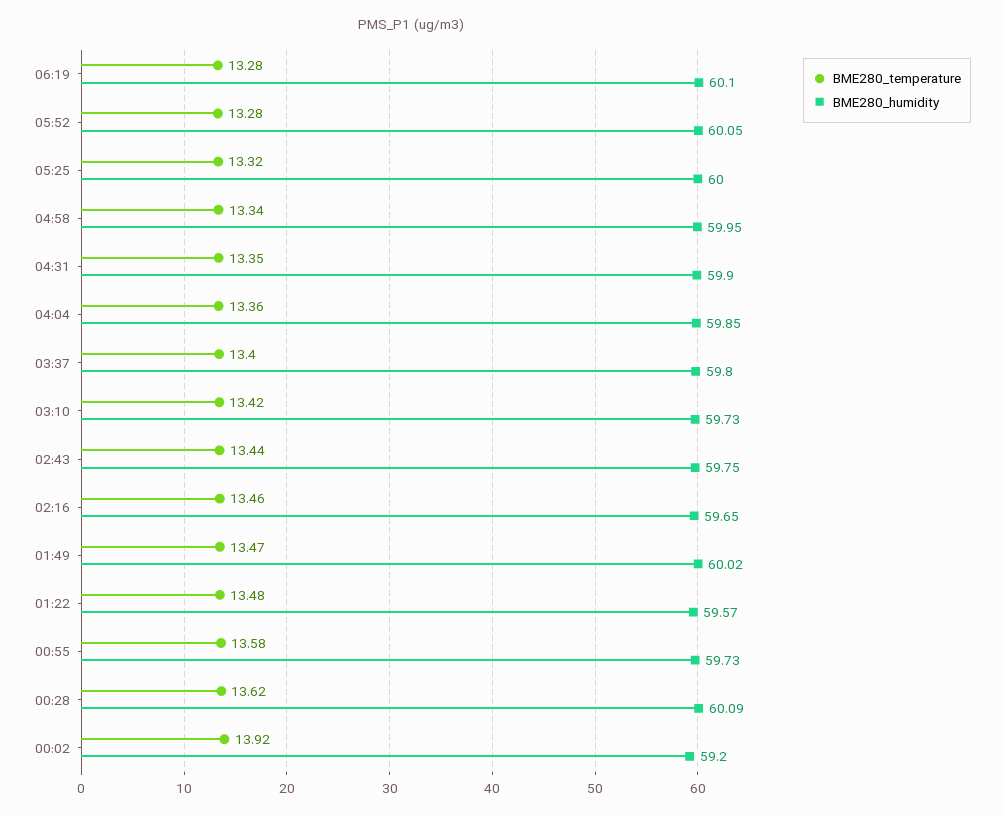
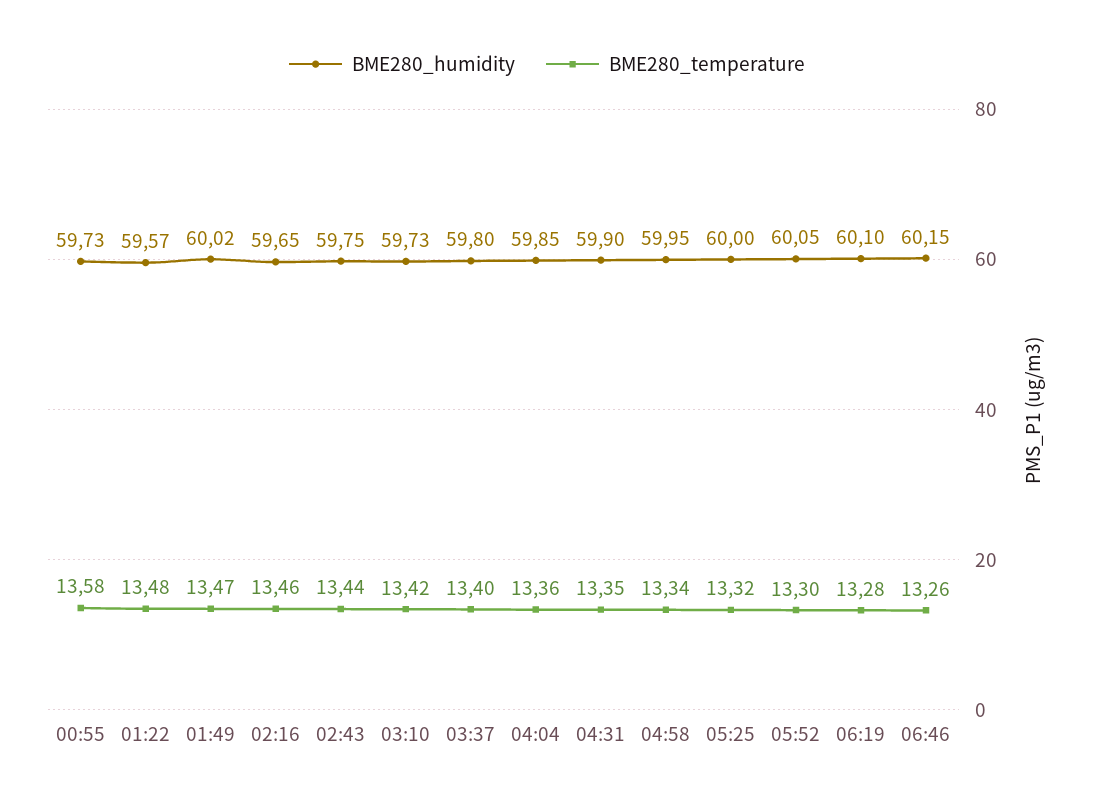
BME280_temperature, 05:52: 13.28 -> 13.3
BME280_temperature, 00:28: 13.62 -> none
BME280_humidity, 00:28: 60.09 -> none
BME280_temperature, 00:02: 13.92 -> none
BME280_humidity, 00:02: 59.2 -> none
BME280_humidity, 06:46: none -> 60.15
BME280_temperature, 06:46: none -> 13.26

